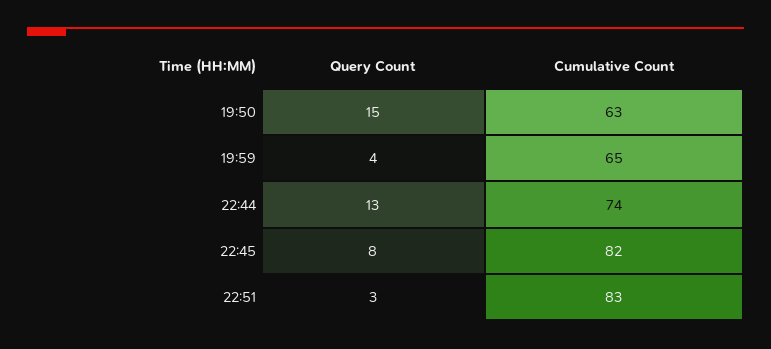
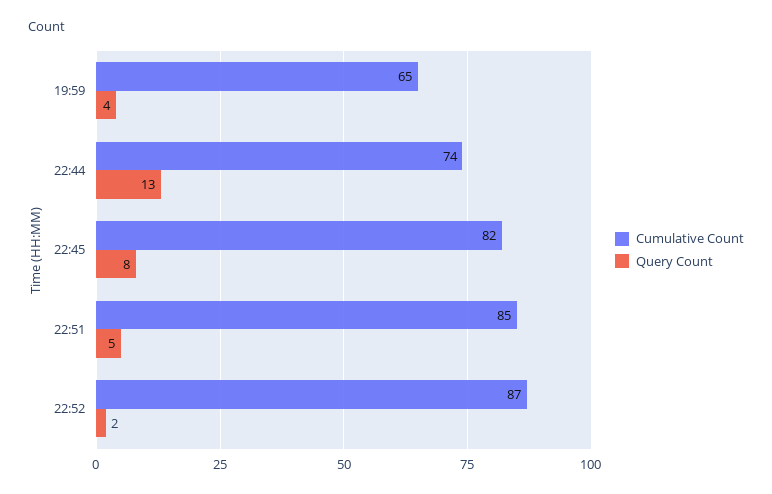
Query Count, 19:50: 15 -> none
Cumulative Count, 19:50: 63 -> none
Query Count, 22:51: 3 -> 5
Cumulative Count, 22:51: 83 -> 85
Cumulative Count, 22:52: none -> 87
Query Count, 22:52: none -> 2

